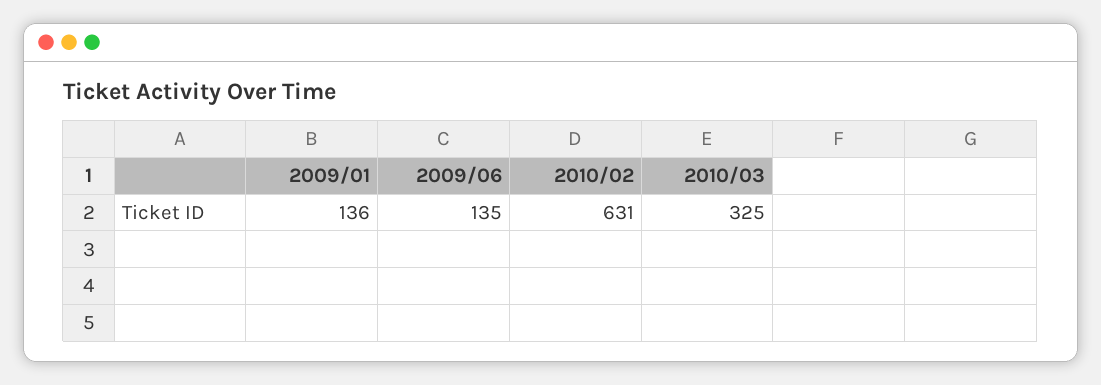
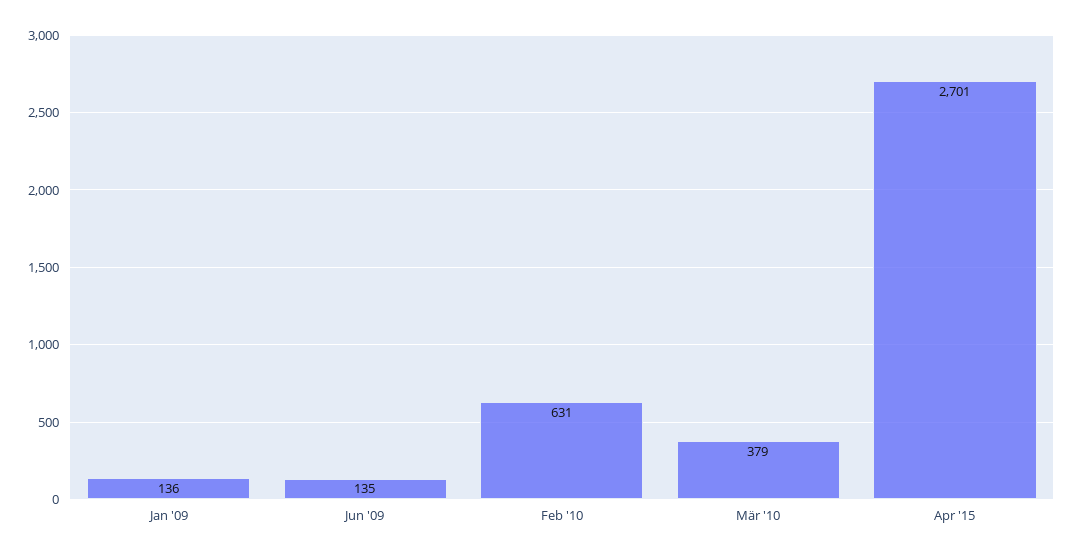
2010/03: 325 -> 379
Apr '15: none -> 2701

